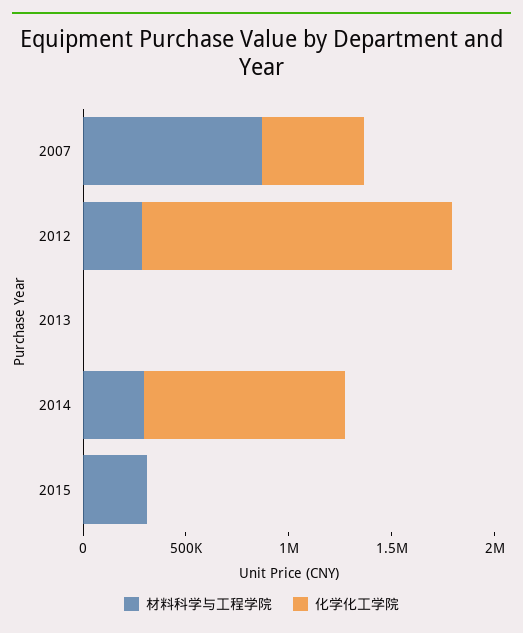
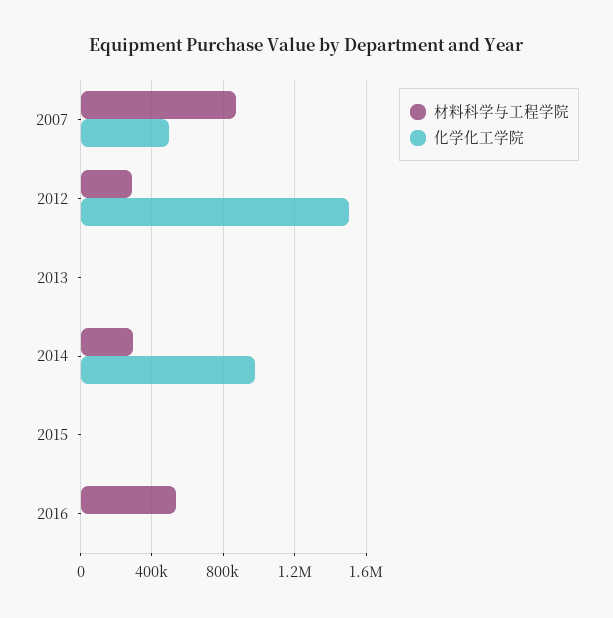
材料科学与工程学院, 2015: 300000 -> 0
材料科学与工程学院, 2016: none -> 550000
化学化工学院, 2016: none -> 0

